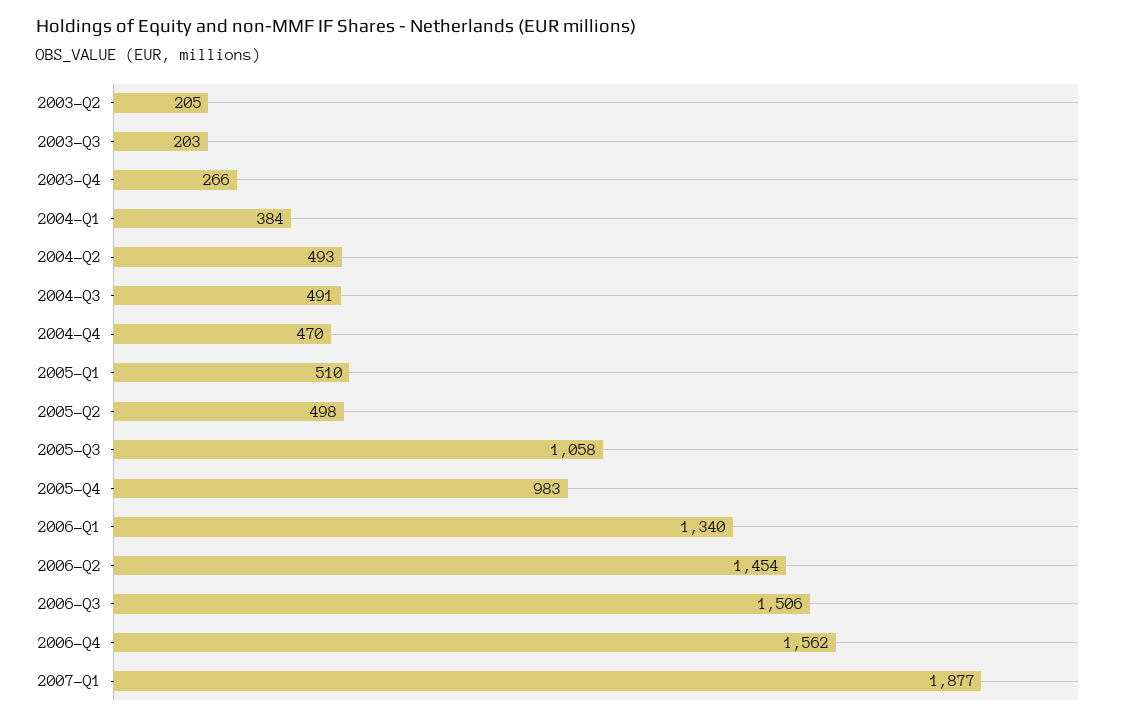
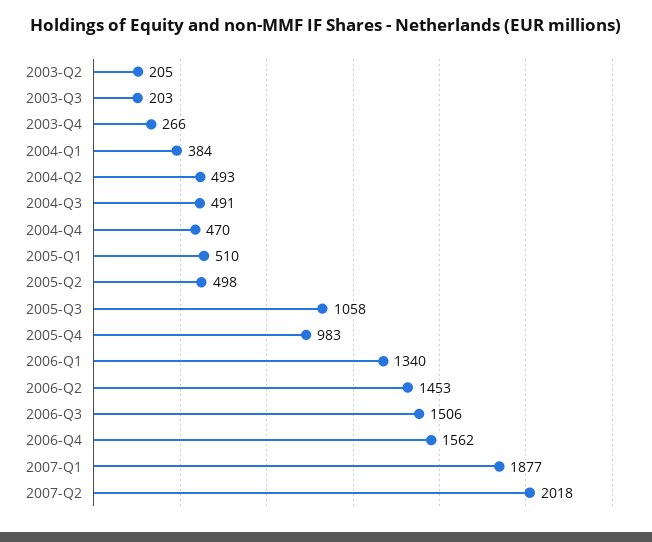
2006-Q2: 1454 -> 1453
2007-Q2: none -> 2018

